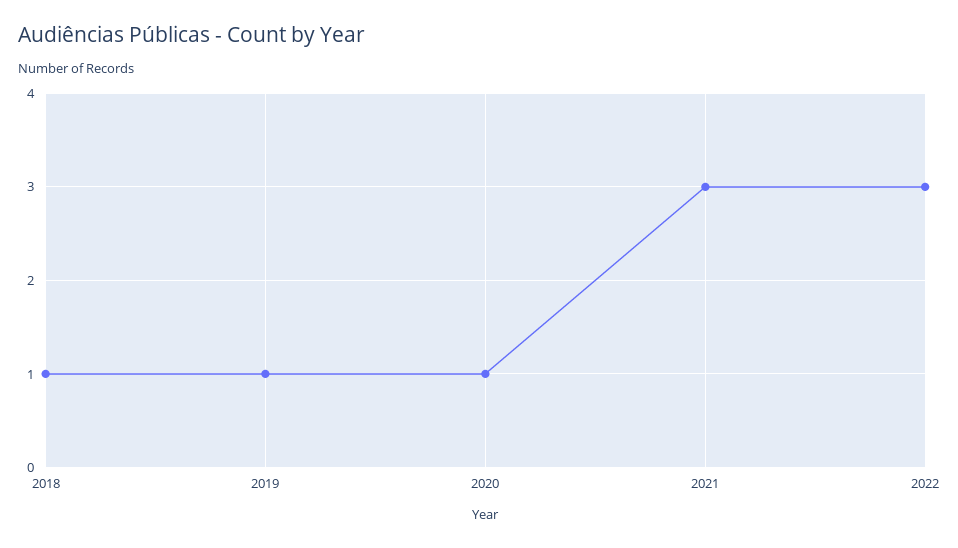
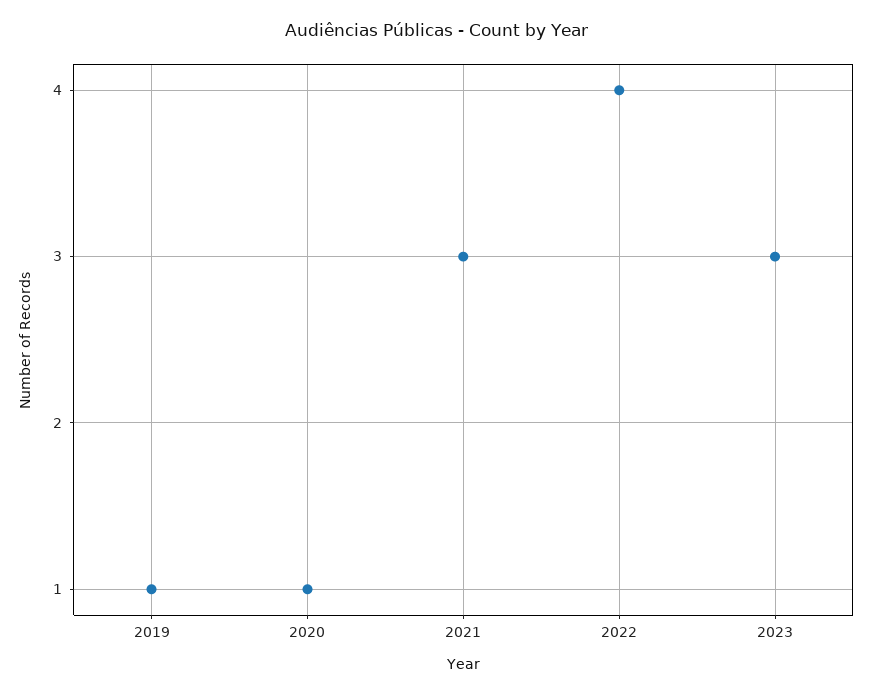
2018: 1 -> none
2022: 3 -> 4
2023: none -> 3

